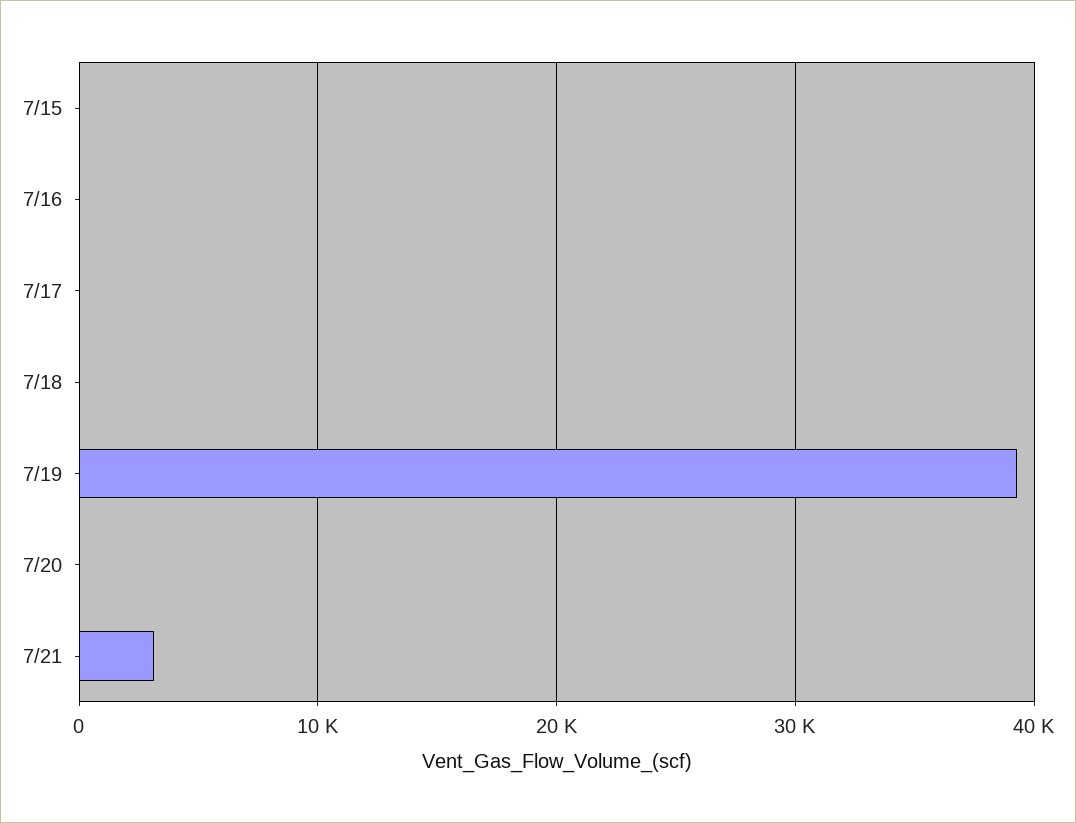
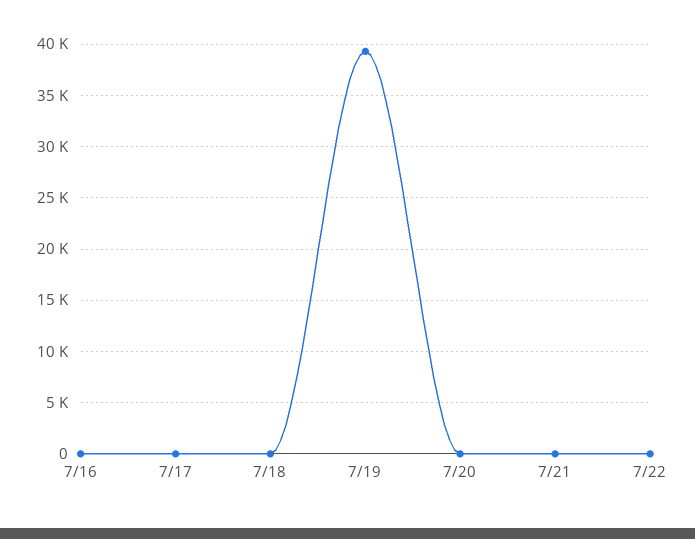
7/15: 0 -> none
7/21: 3000 -> 0
7/22: none -> 0

